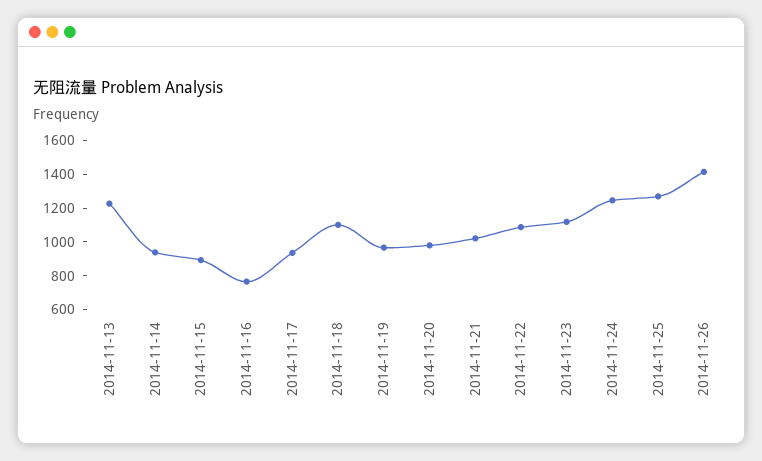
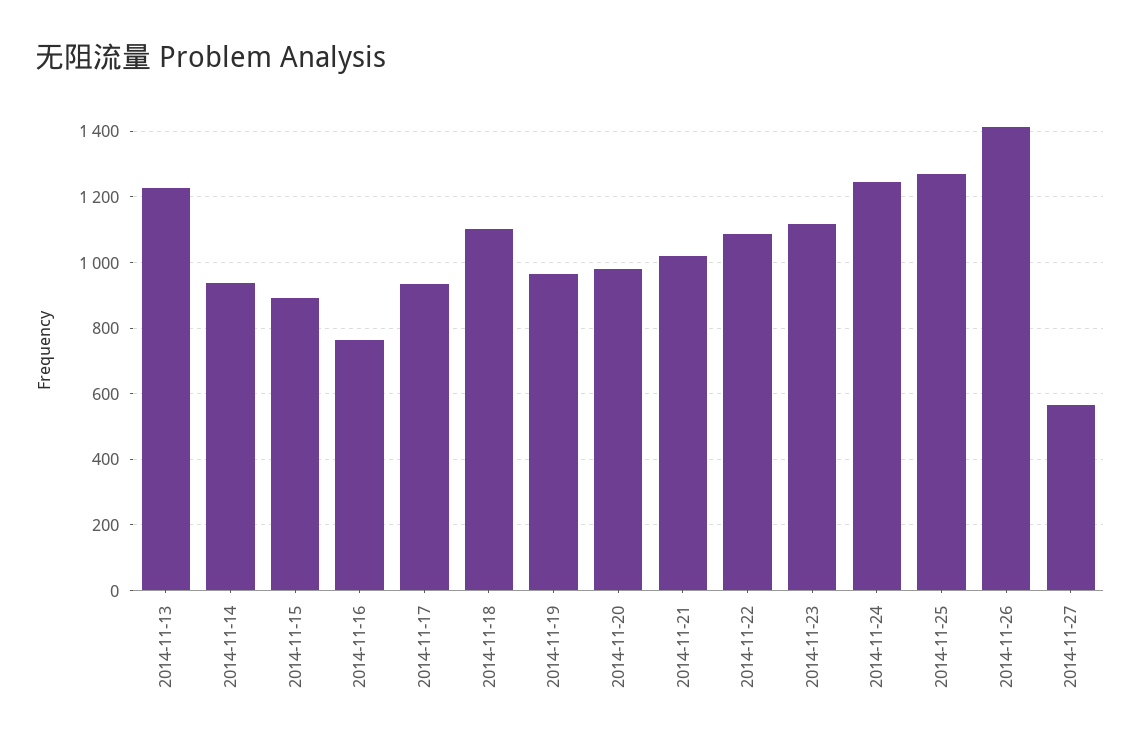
2014-11-27: none -> 560

